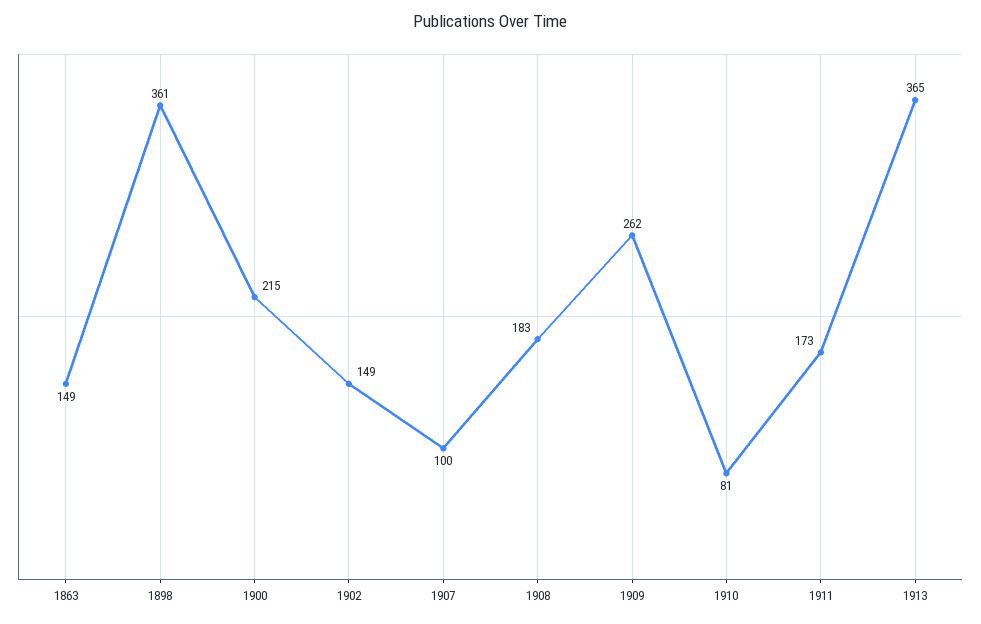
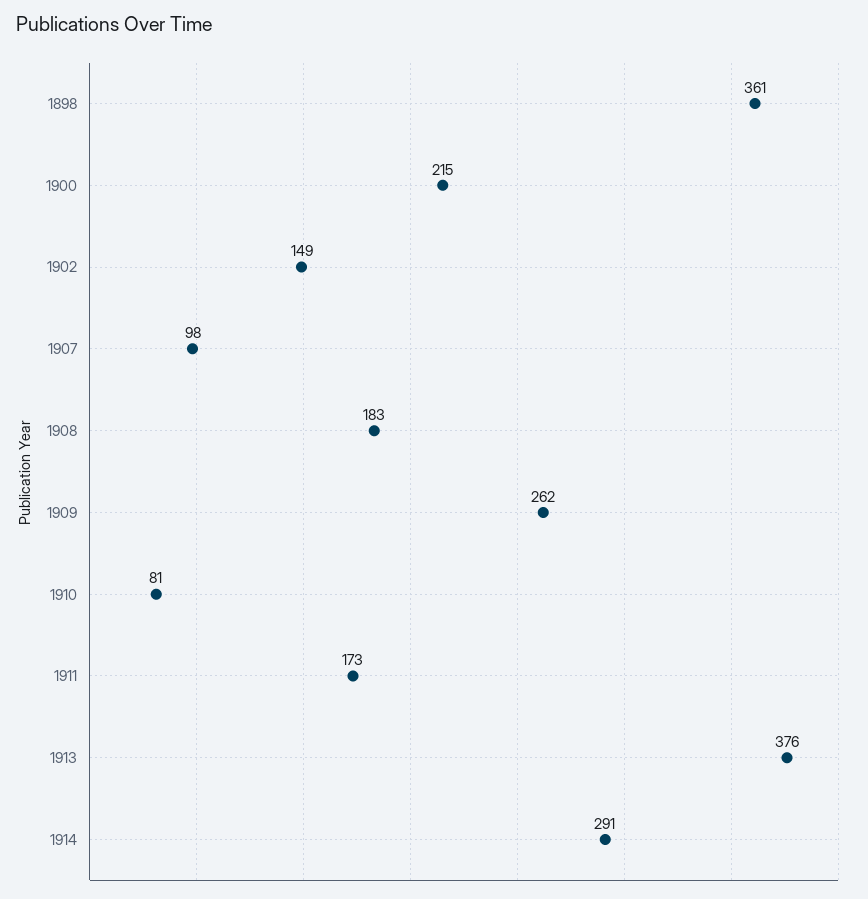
1863: 149 -> none
1907: 100 -> 98
1913: 365 -> 376
1914: none -> 291

